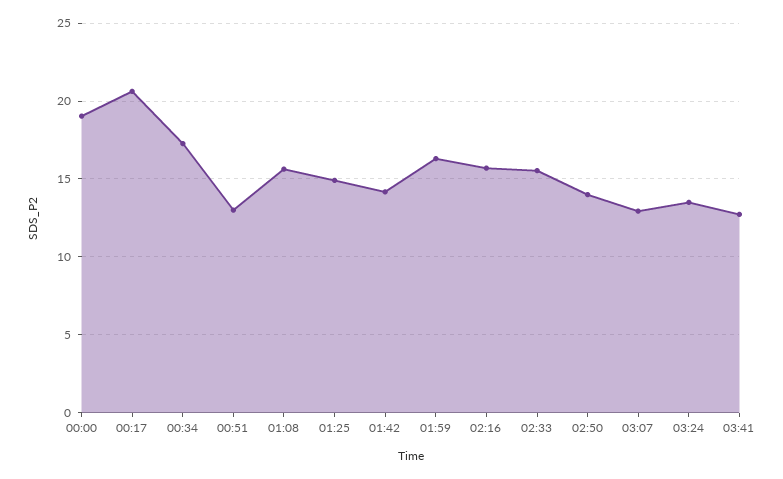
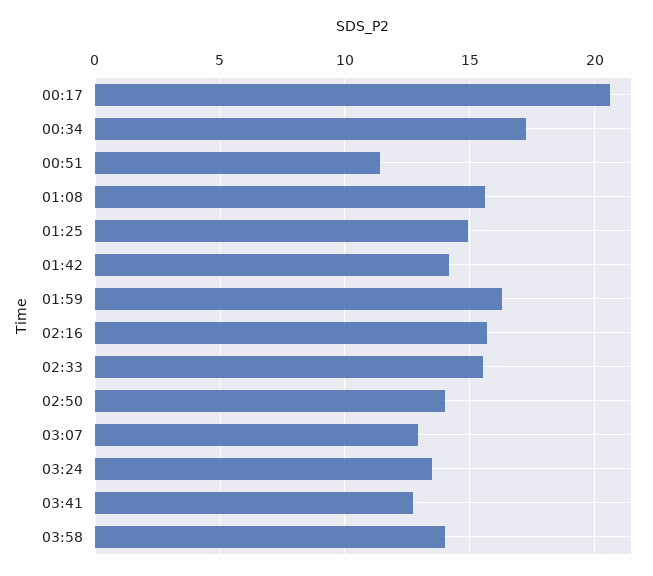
00:00: 19 -> none
00:51: 13 -> 11.5
03:58: none -> 14

